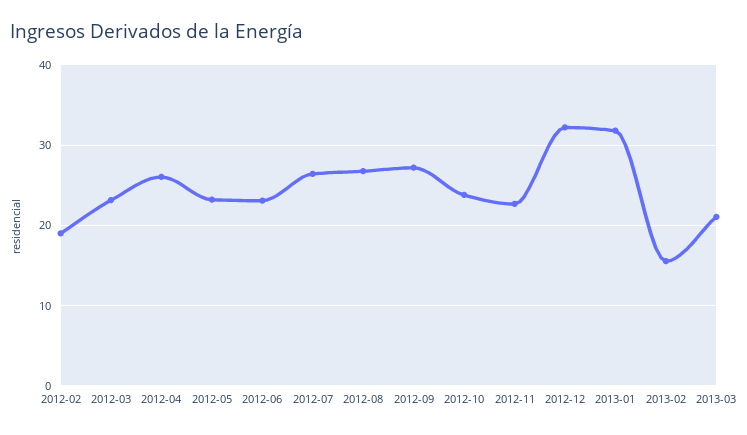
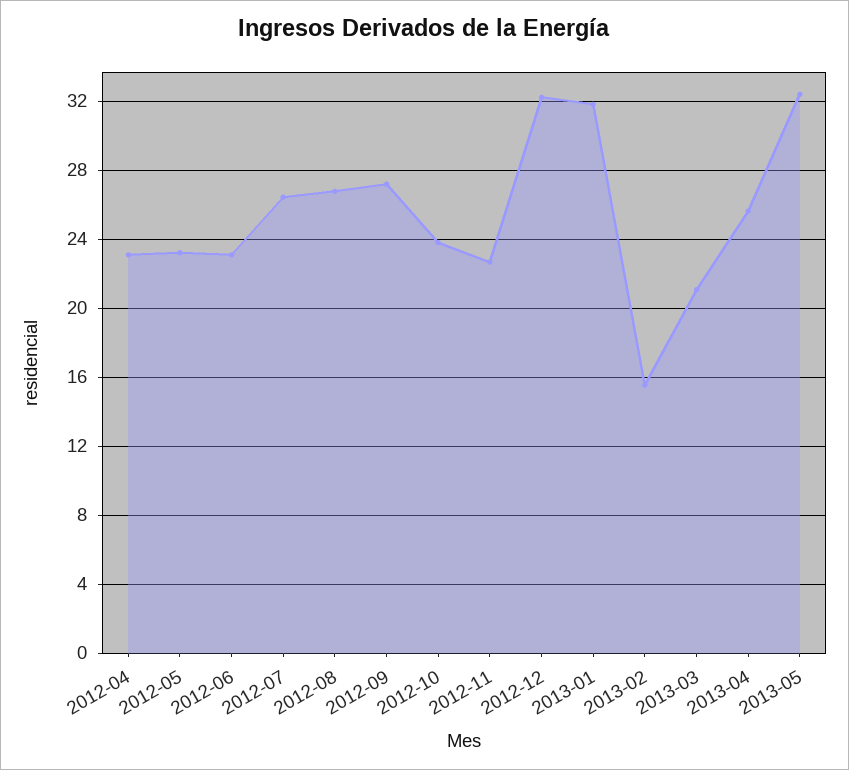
2012-02: 19 -> none
2012-03: 23 -> none
2012-04: 26 -> 23
2013-04: none -> 25.5
2013-05: none -> 32.5

